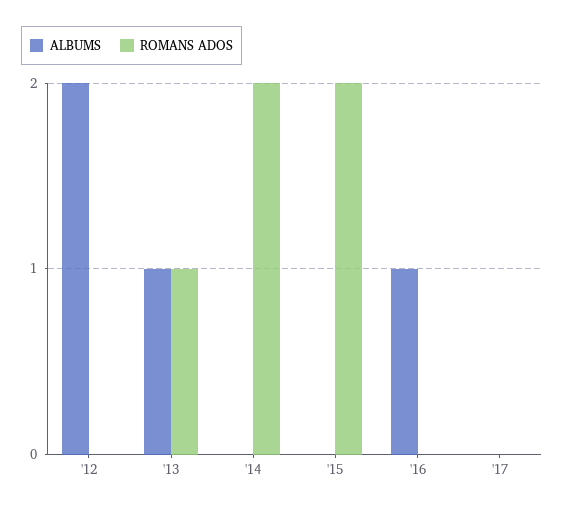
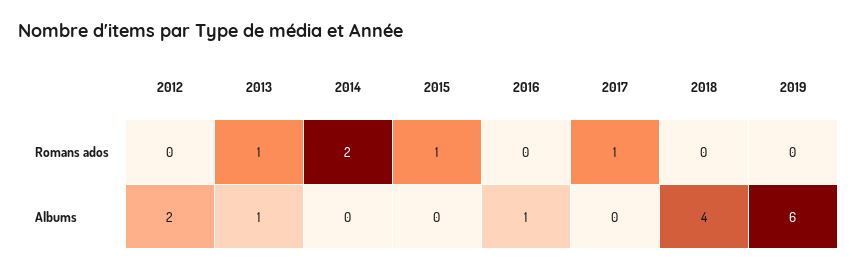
ROMANS ADOS, '15: 2 -> 1
ROMANS ADOS, '17: 0 -> 1
ROMANS ADOS, 2018: none -> 0
ROMANS ADOS, 2019: none -> 0
ALBUMS, 2018: none -> 4
ALBUMS, 2019: none -> 6

